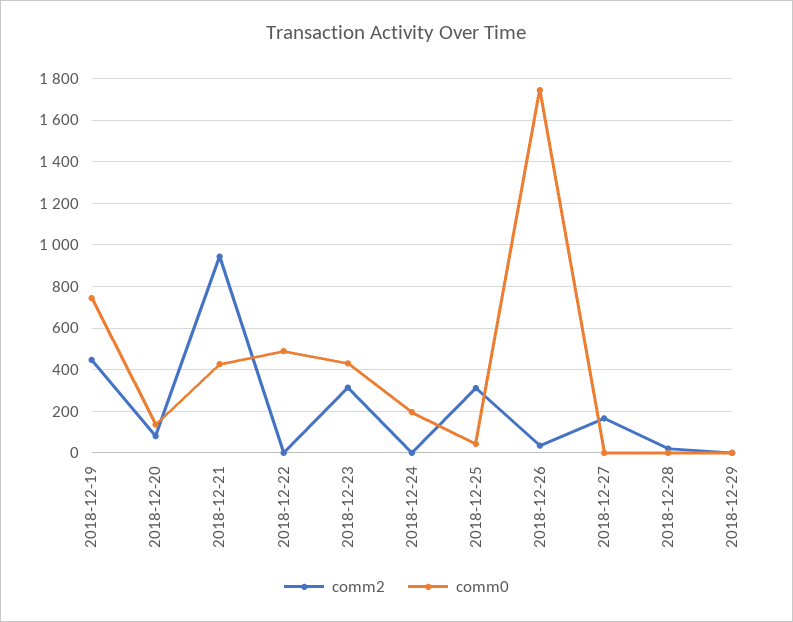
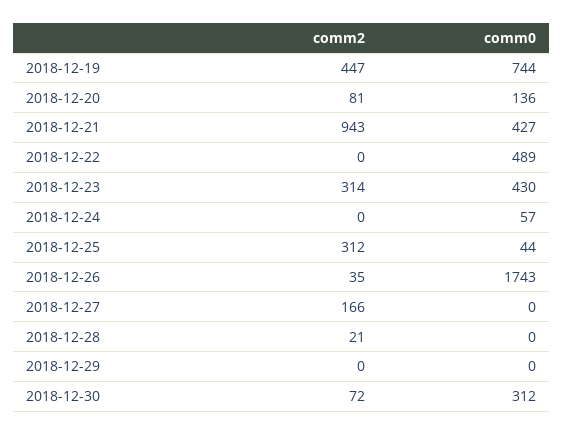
comm0, 2018-12-24: 200 -> 57
comm2, 2018-12-30: none -> 72
comm0, 2018-12-30: none -> 312

